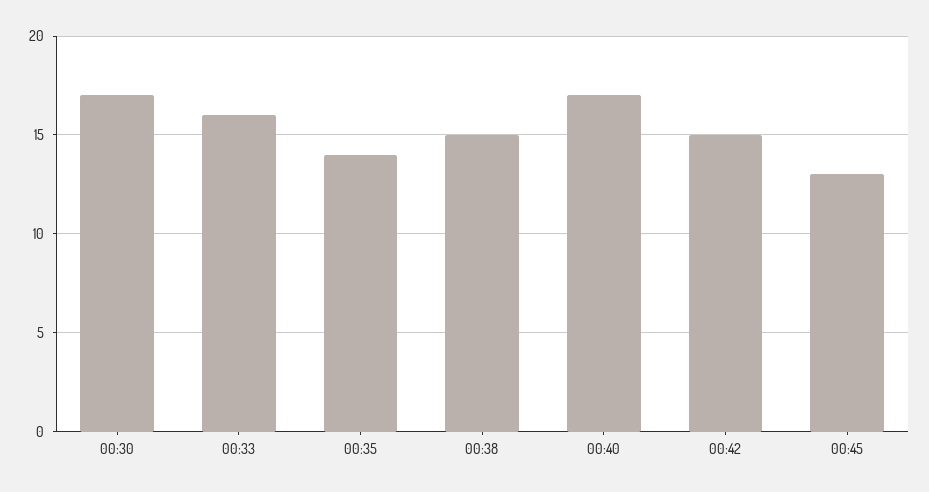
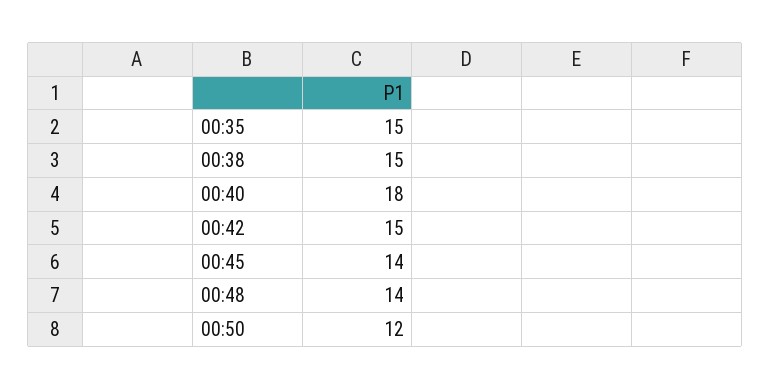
00:30: 17 -> none
00:33: 16 -> none
00:35: 14 -> 15
00:40: 17 -> 18
00:45: 13 -> 14
00:48: none -> 14
00:50: none -> 12

